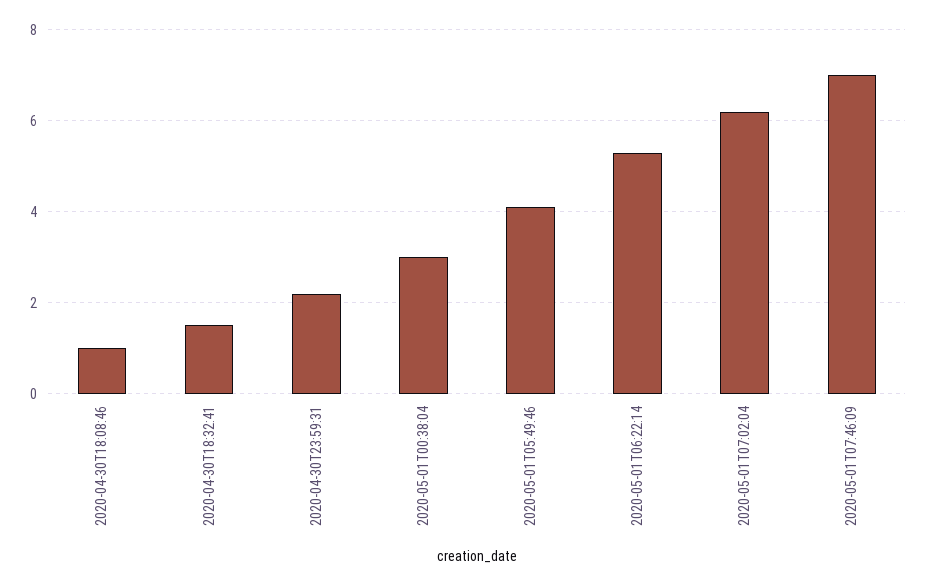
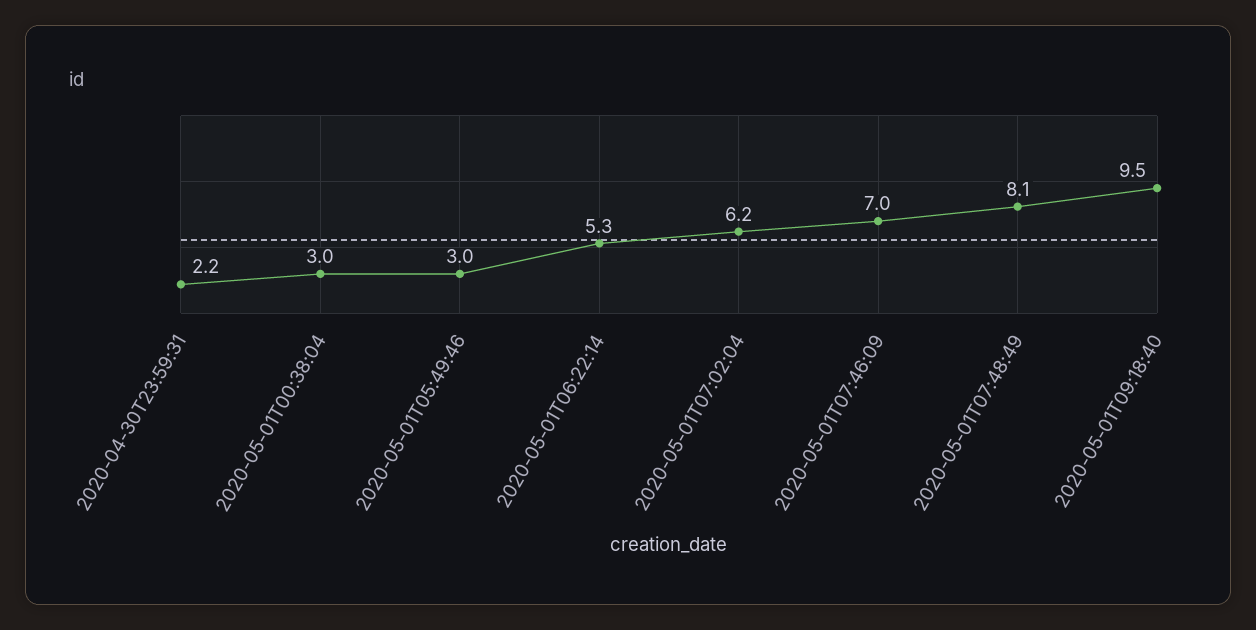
2020-04-30T18:08:46: 1 -> none
2020-04-30T18:32:41: 1.5 -> none
2020-05-01T05:49:46: 4 -> 3
2020-05-01T07:48:49: none -> 8.1
2020-05-01T09:18:40: none -> 9.5

